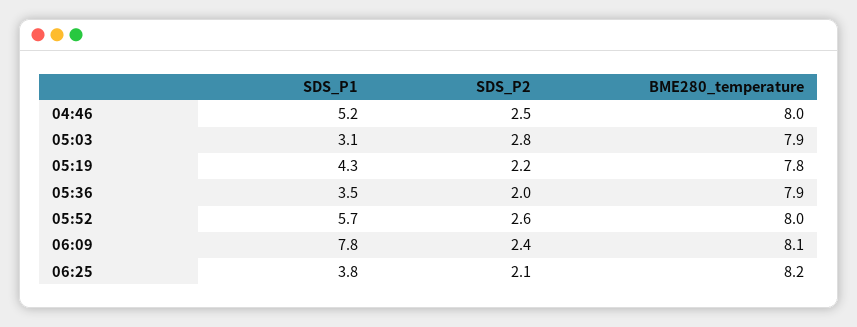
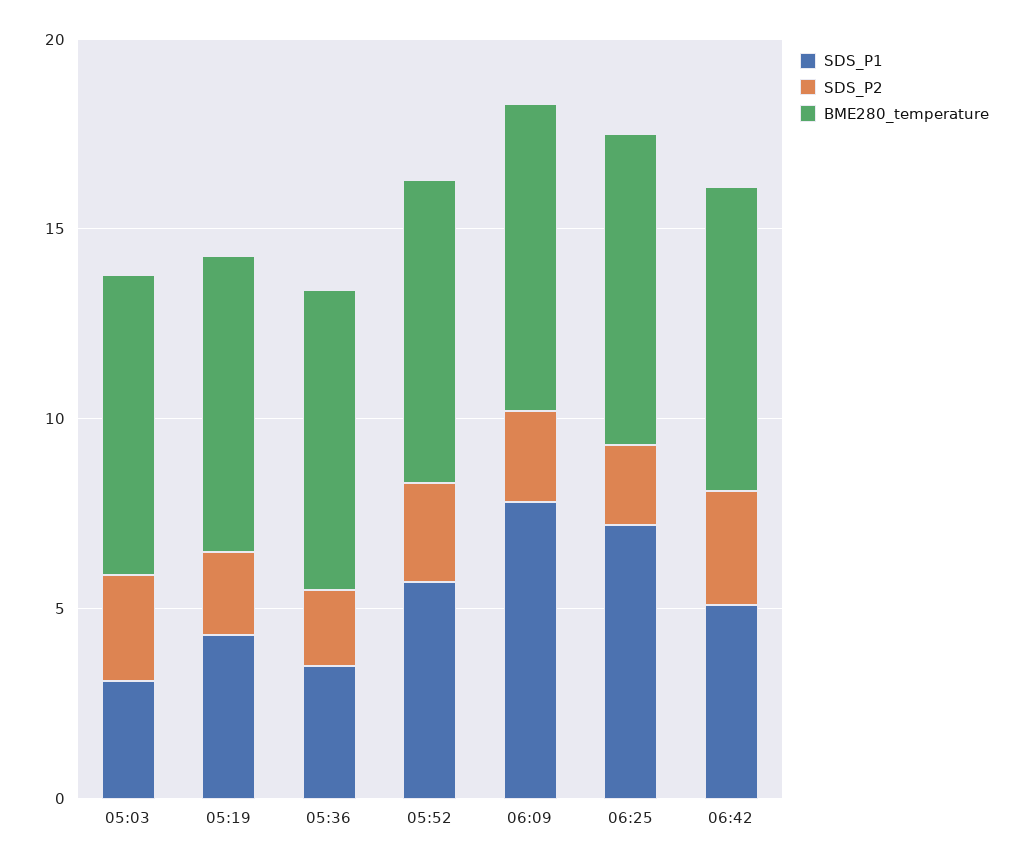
SDS_P1, 04:46: 5.2 -> none
SDS_P2, 04:46: 2.5 -> none
BME280_temperature, 04:46: 8 -> none
SDS_P1, 06:25: 3.8 -> 7
SDS_P1, 06:42: none -> 5
SDS_P2, 06:42: none -> 3
BME280_temperature, 06:42: none -> 8

